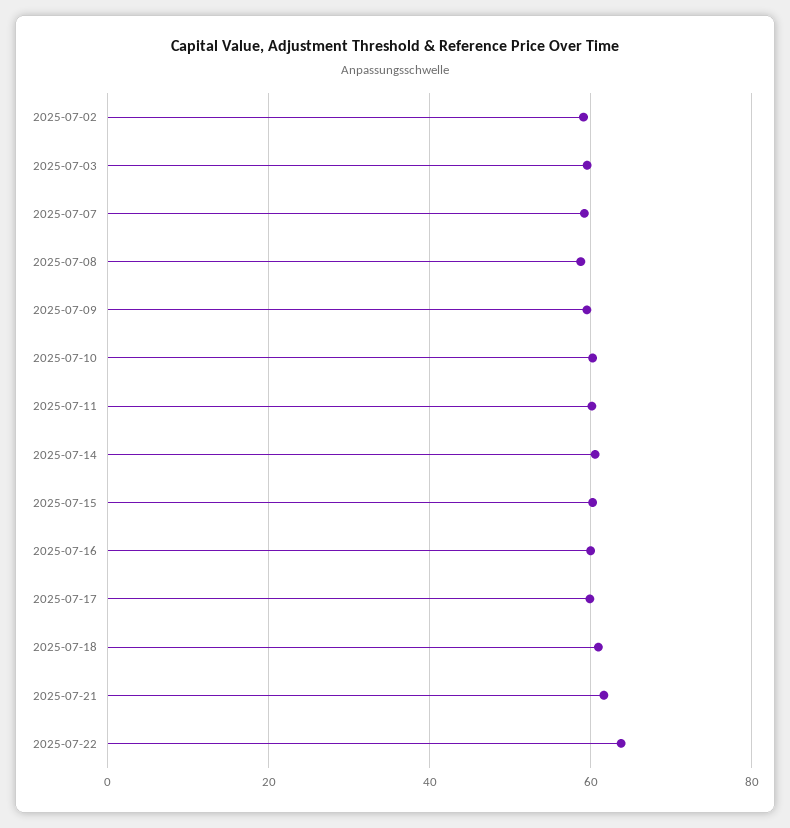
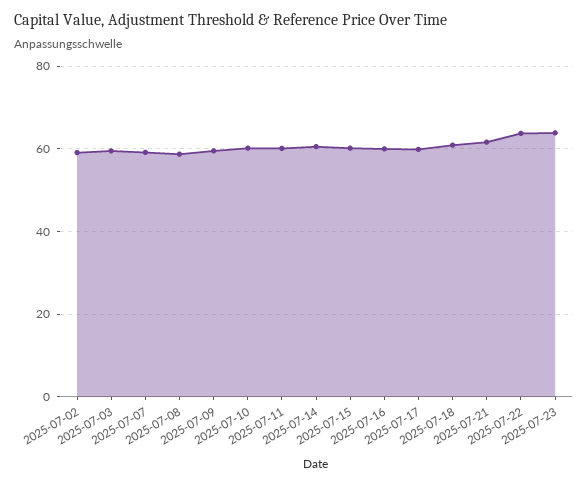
2025-07-23: none -> 64

